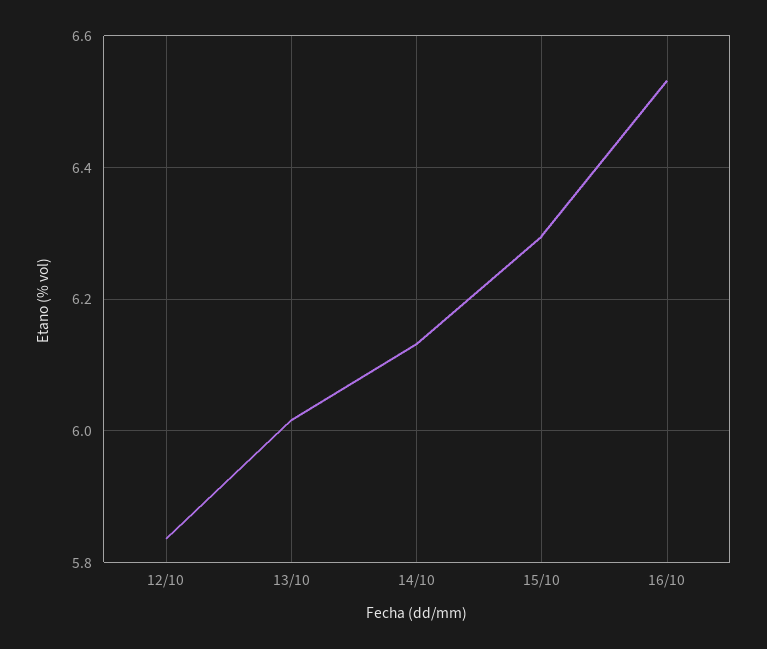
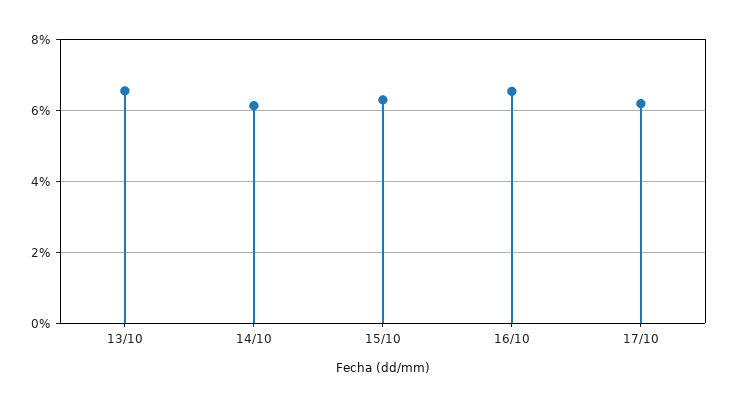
12/10: 5.84 -> none
13/10: 6.02 -> 6.6
17/10: none -> 6.2

